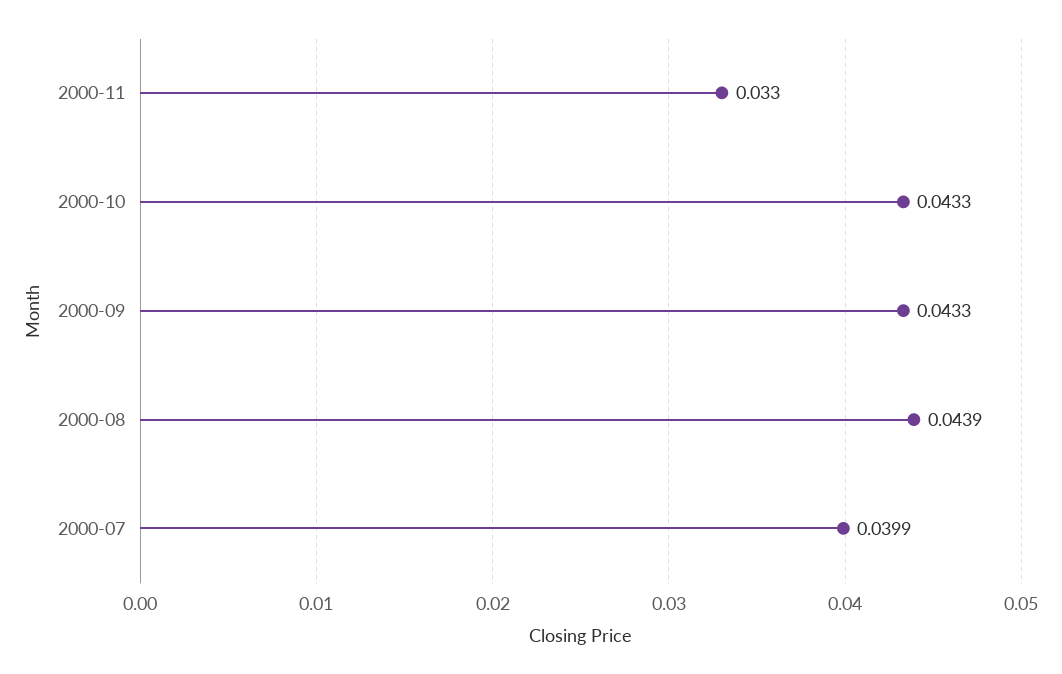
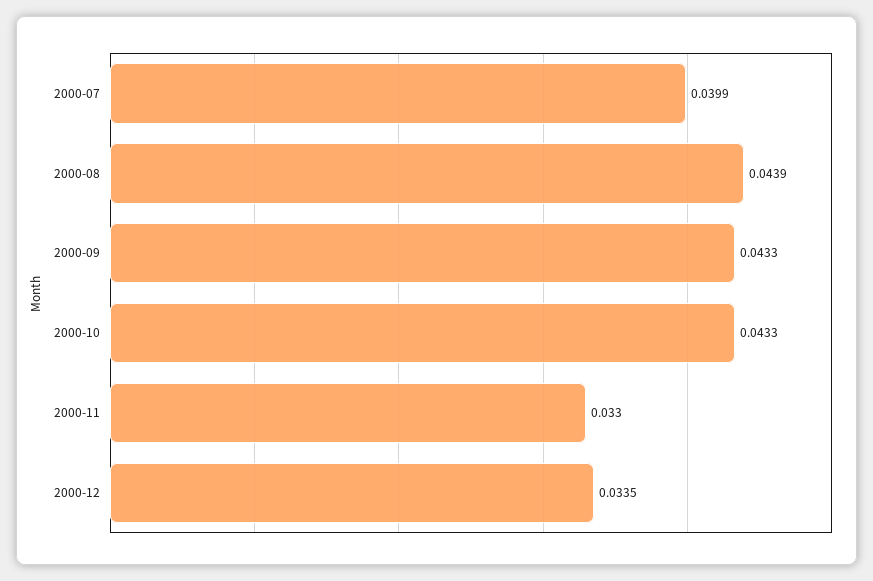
2000-12: none -> 0.0335

